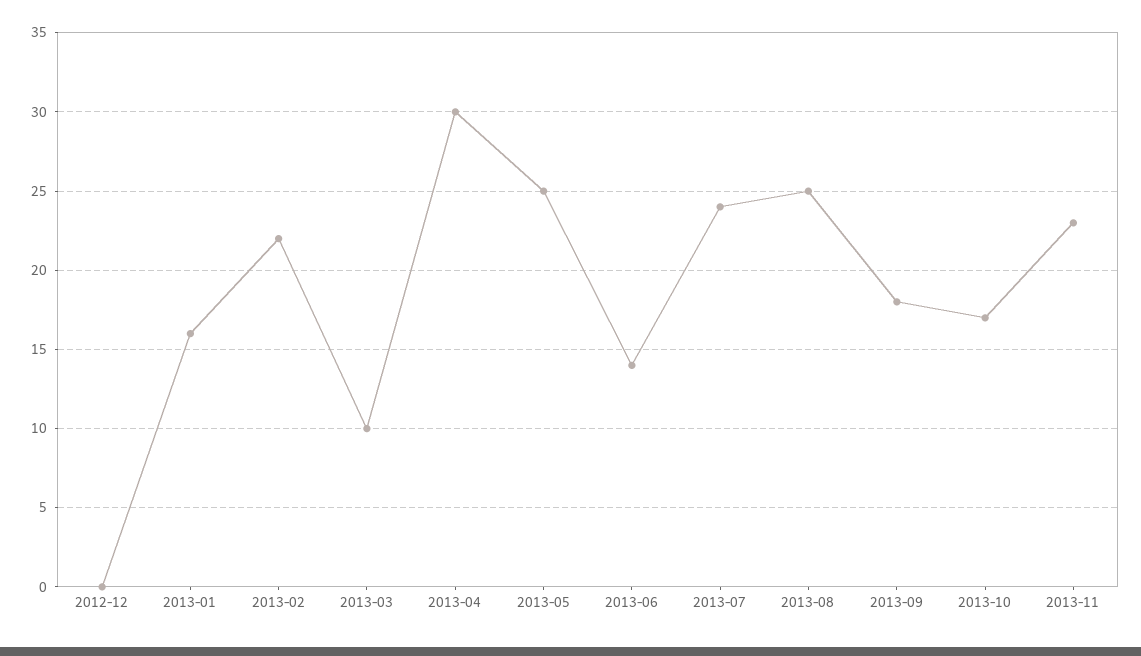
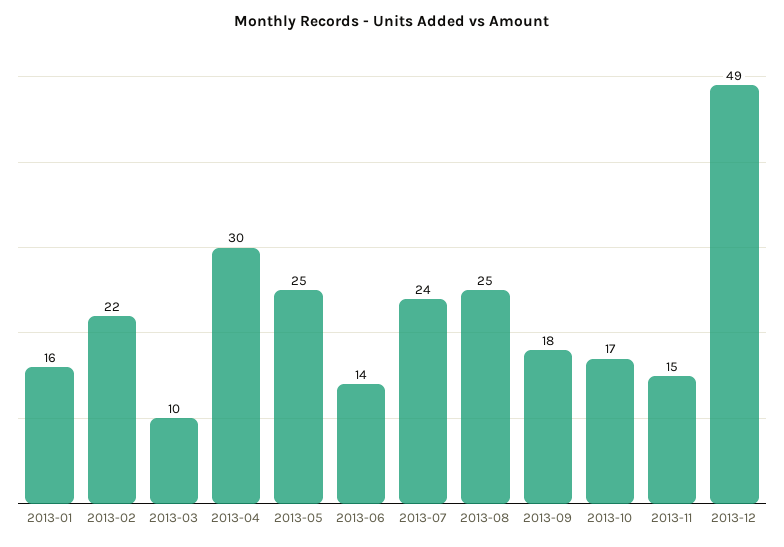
2012-12: 0 -> none
2013-11: 23 -> 15
2013-12: none -> 49

